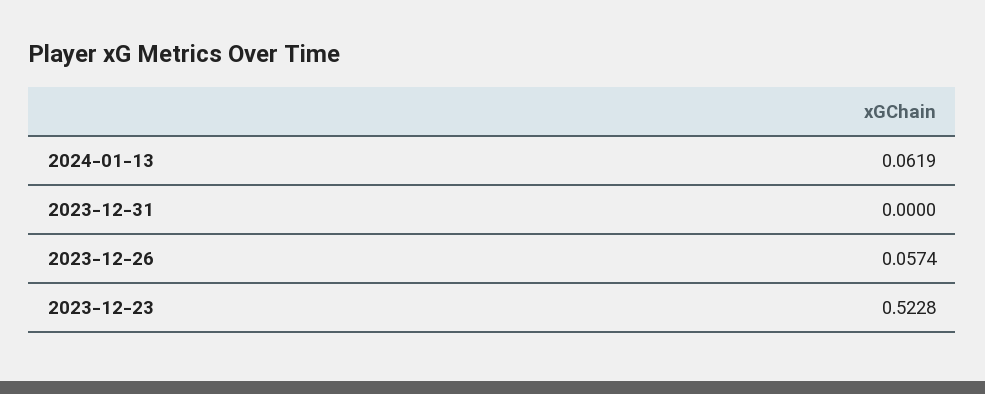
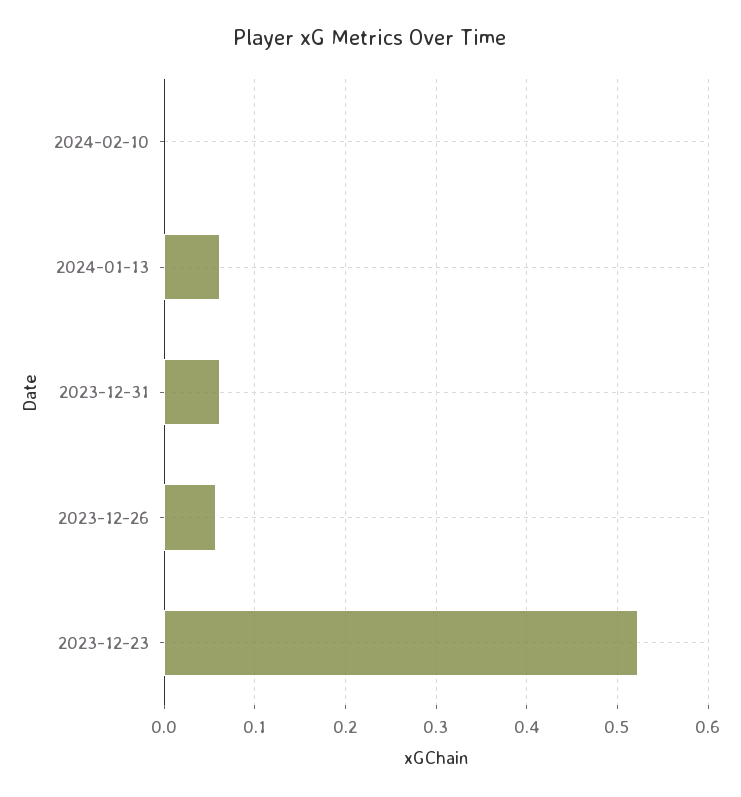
2023-12-31: 0 -> 0.06
2024-02-10: none -> 0

